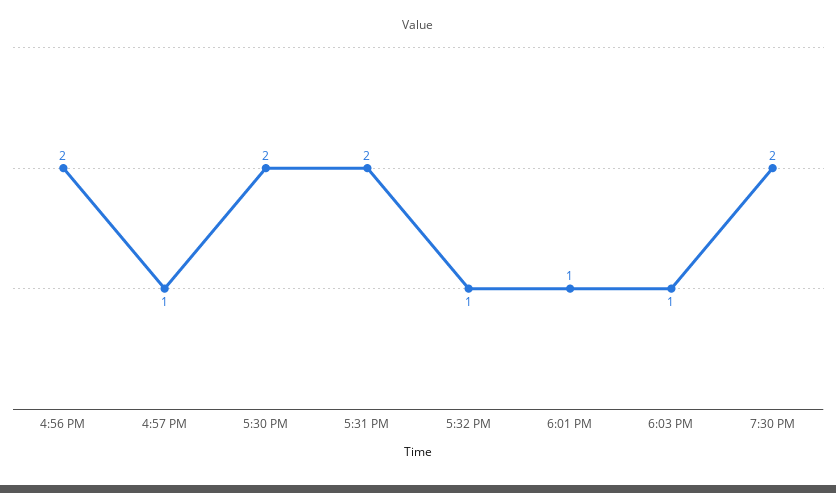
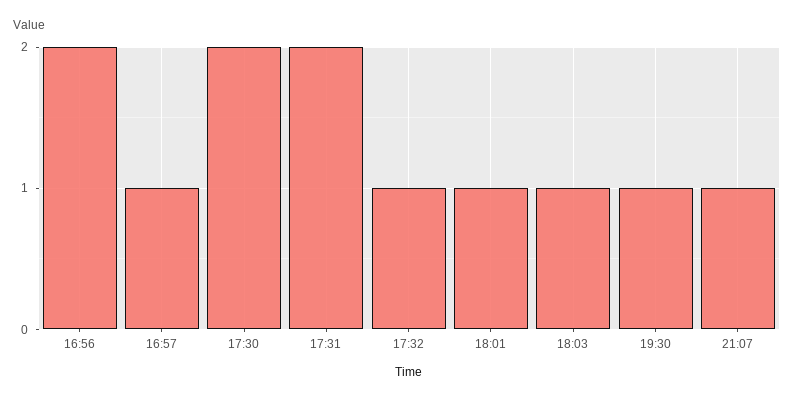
7:30 PM: 2 -> 1
21:07: none -> 1

